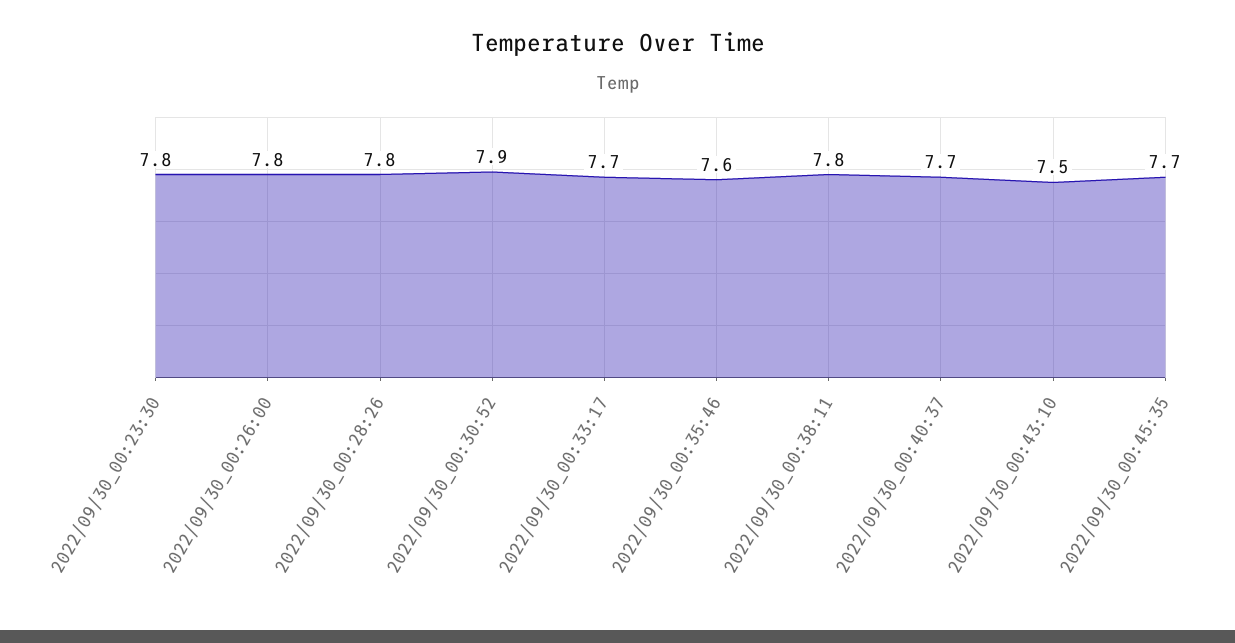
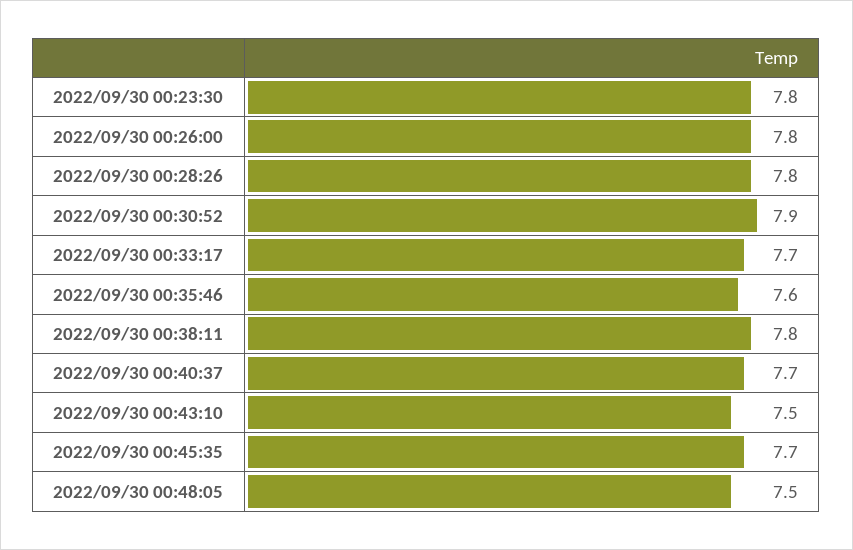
2022/09/30 00:48:05: none -> 7.5

